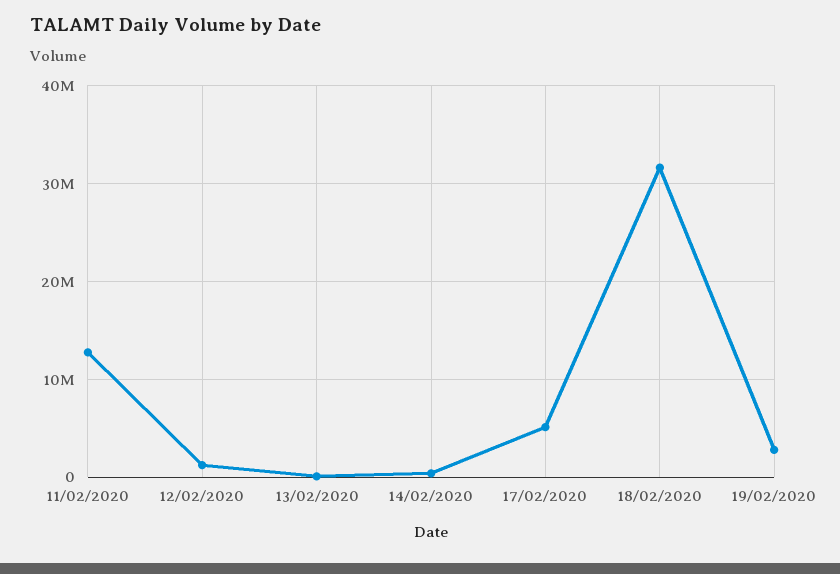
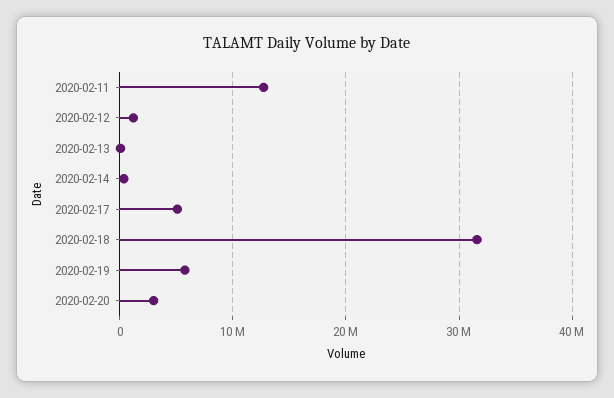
19/02/2020: 3000000 -> 6000000
2020-02-20: none -> 3000000

